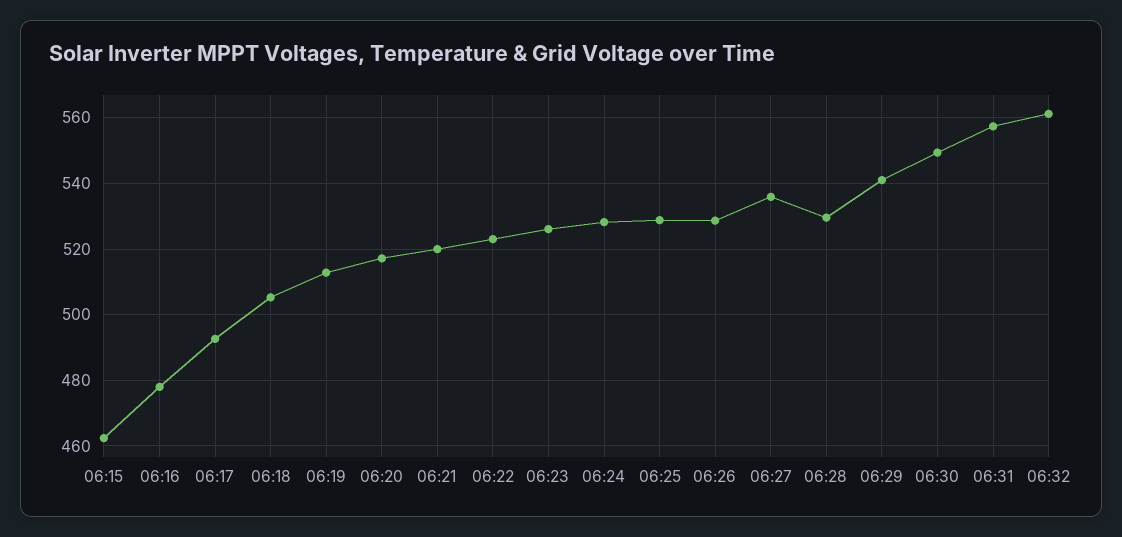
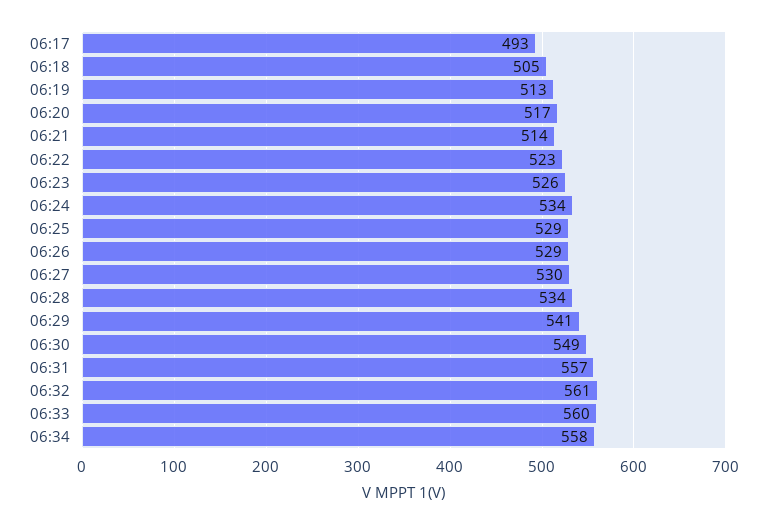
06:15: 462 -> none
06:16: 478 -> none
06:21: 520 -> 514
06:24: 528 -> 534
06:27: 536 -> 530
06:28: 530 -> 534
06:33: none -> 560
06:34: none -> 558

